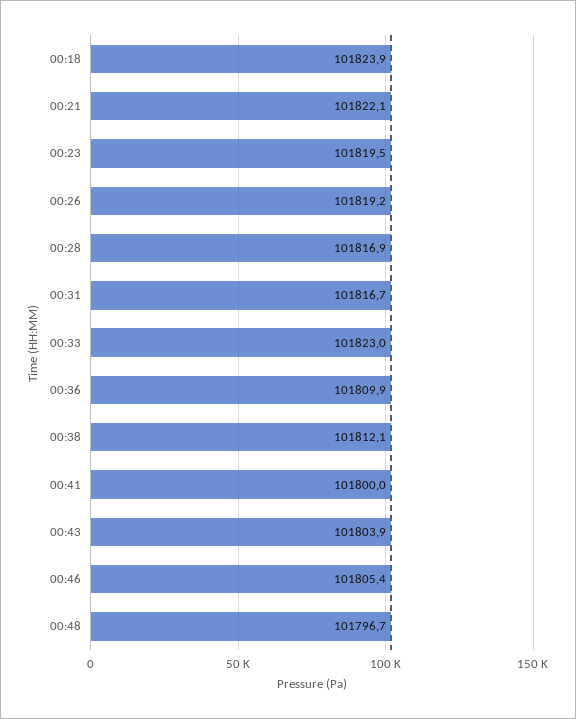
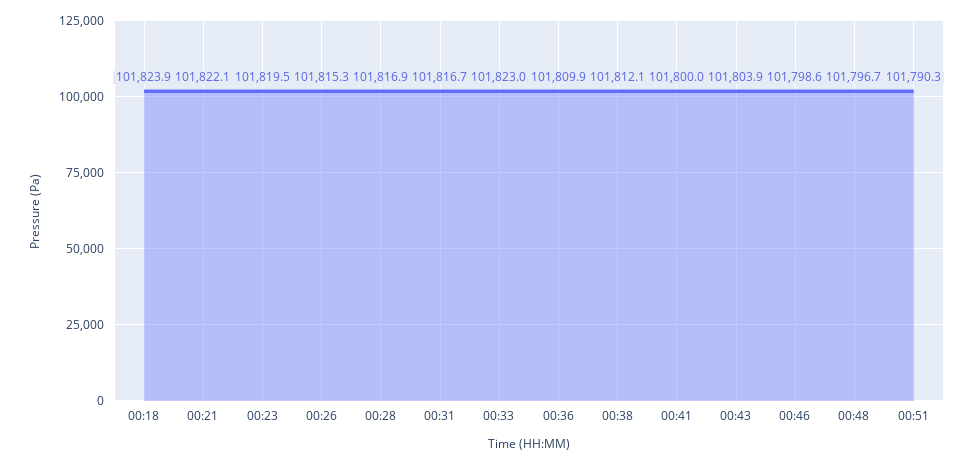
00:26: 101819.2 -> 101815.3
00:46: 101805.4 -> 101798.6
00:51: none -> 101790.3

